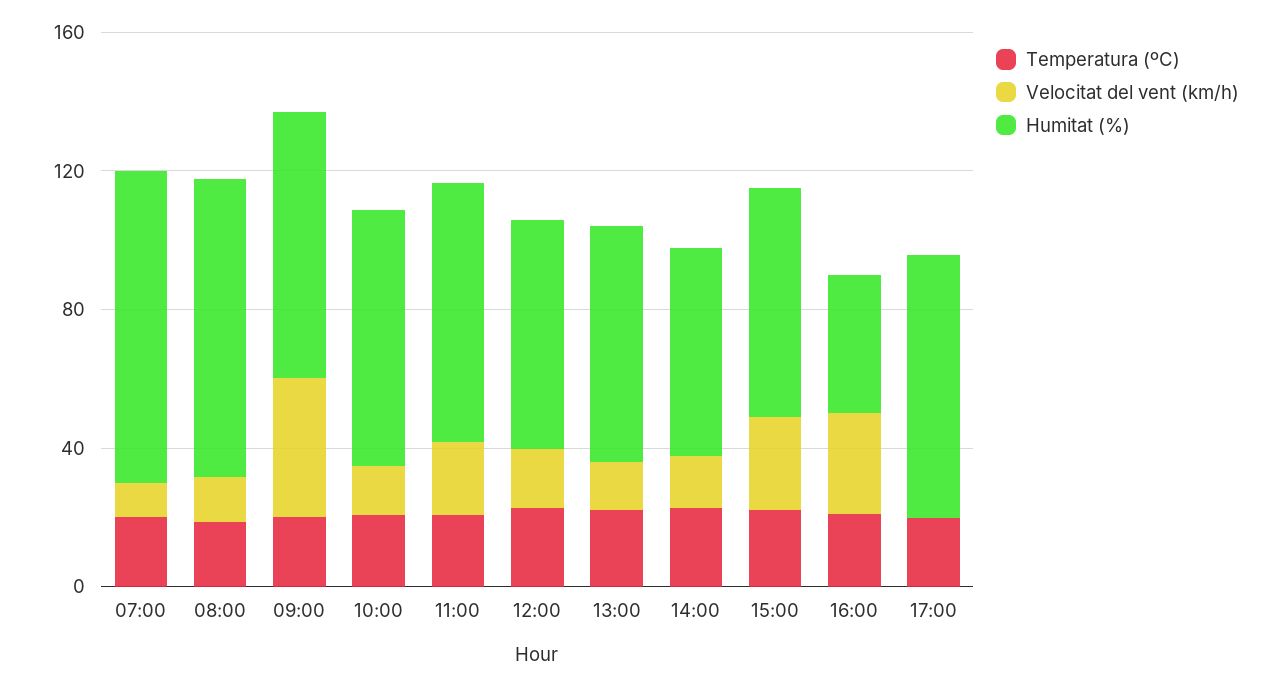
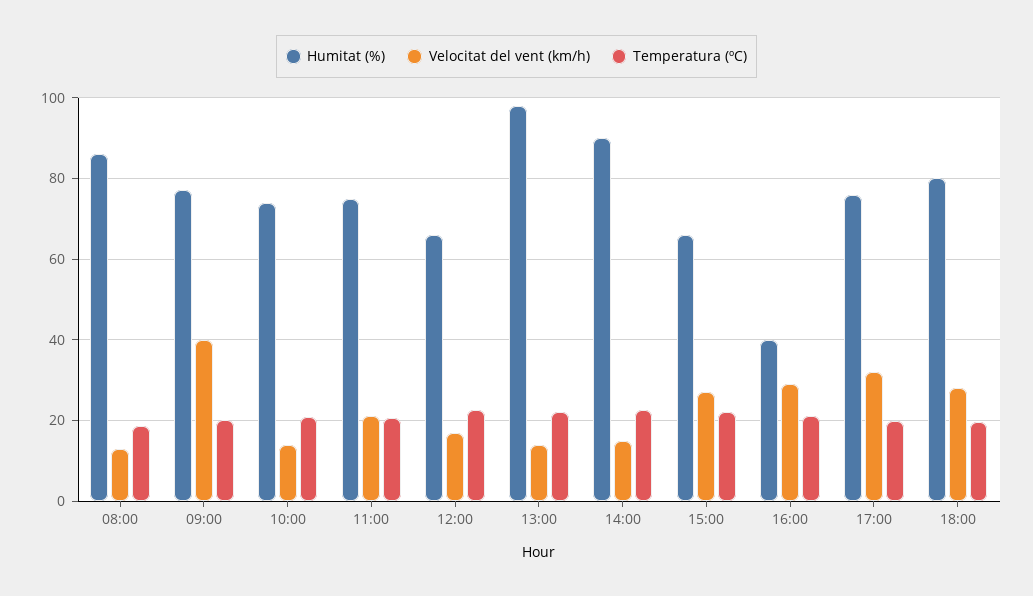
Temperatura (ºC), 07:00: 20 -> none
Velocitat del vent (km/h), 07:00: 10 -> none
Humitat (%), 07:00: 90 -> none
Humitat (%), 13:00: 70 -> 98
Humitat (%), 14:00: 60 -> 90
Velocitat del vent (km/h), 17:00: 0 -> 32
Humitat (%), 18:00: none -> 80
Velocitat del vent (km/h), 18:00: none -> 28
Temperatura (ºC), 18:00: none -> 20

